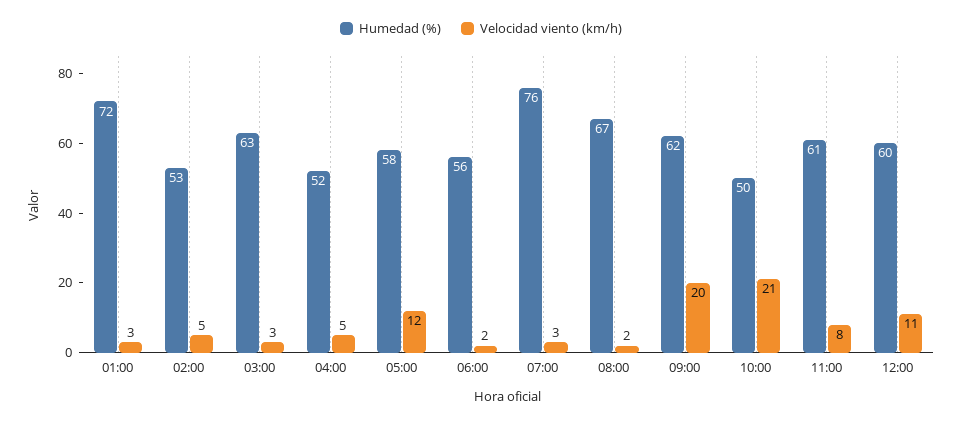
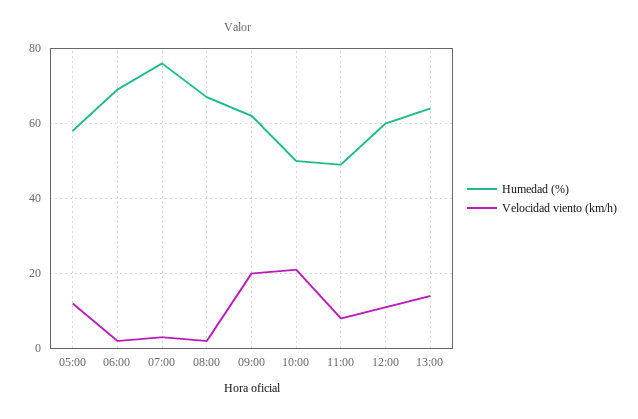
Humedad (%), 01:00: 72 -> none
Velocidad viento (km/h), 01:00: 3 -> none
Humedad (%), 02:00: 53 -> none
Velocidad viento (km/h), 02:00: 5 -> none
Humedad (%), 03:00: 63 -> none
Velocidad viento (km/h), 03:00: 3 -> none
Humedad (%), 04:00: 52 -> none
Velocidad viento (km/h), 04:00: 5 -> none
Humedad (%), 06:00: 56 -> 70
Humedad (%), 11:00: 61 -> 50
Humedad (%), 13:00: none -> 65
Velocidad viento (km/h), 13:00: none -> 15

